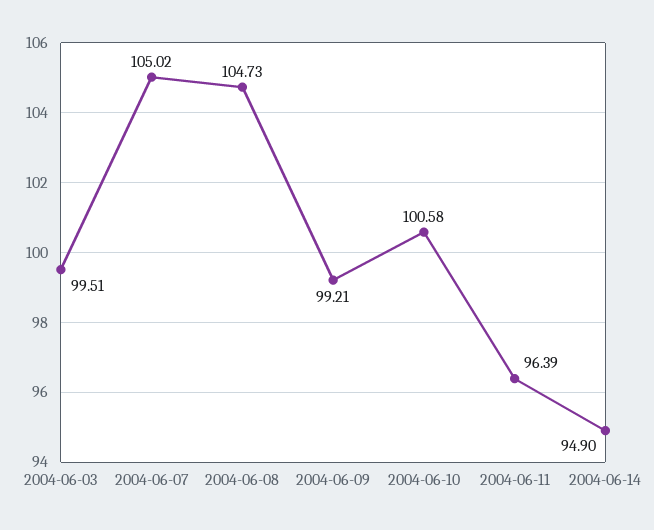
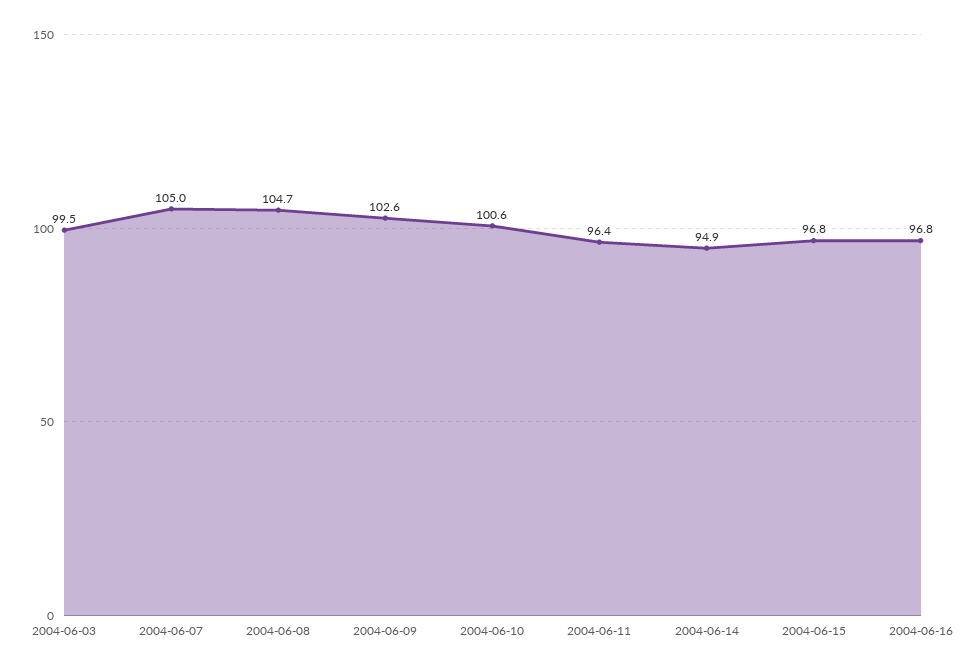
2004-06-09: 99.21 -> 102.6
2004-06-15: none -> 96.8
2004-06-16: none -> 96.8

